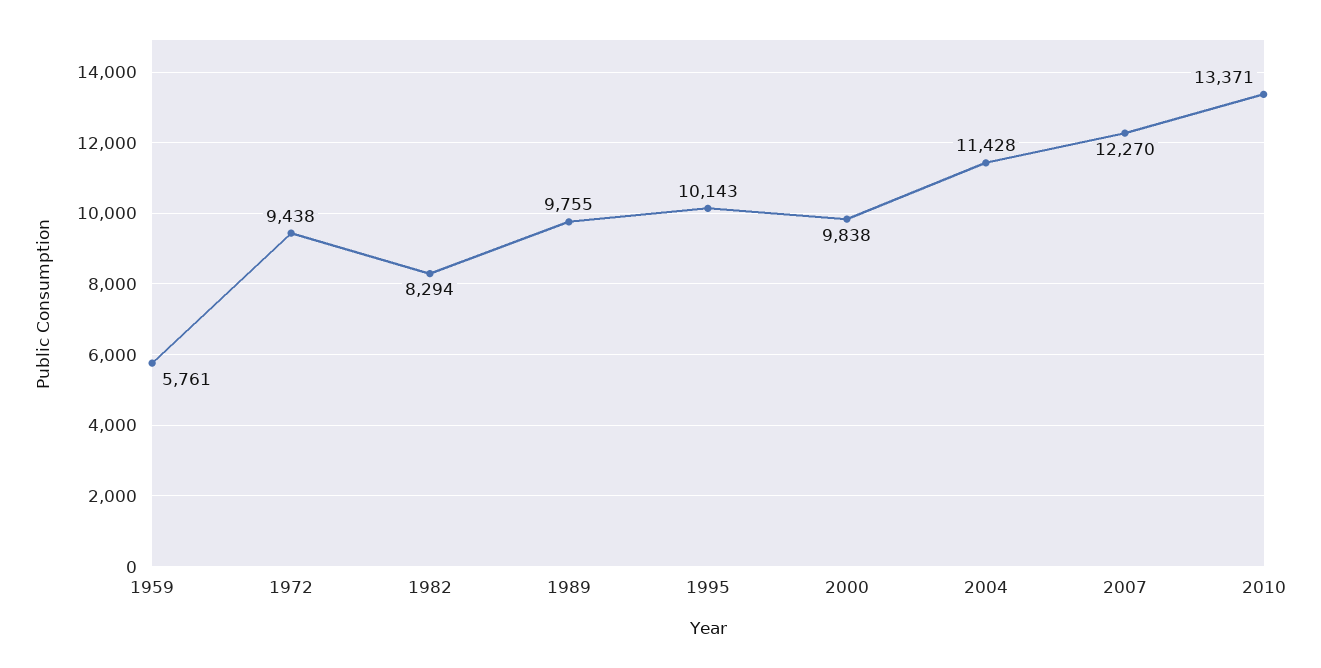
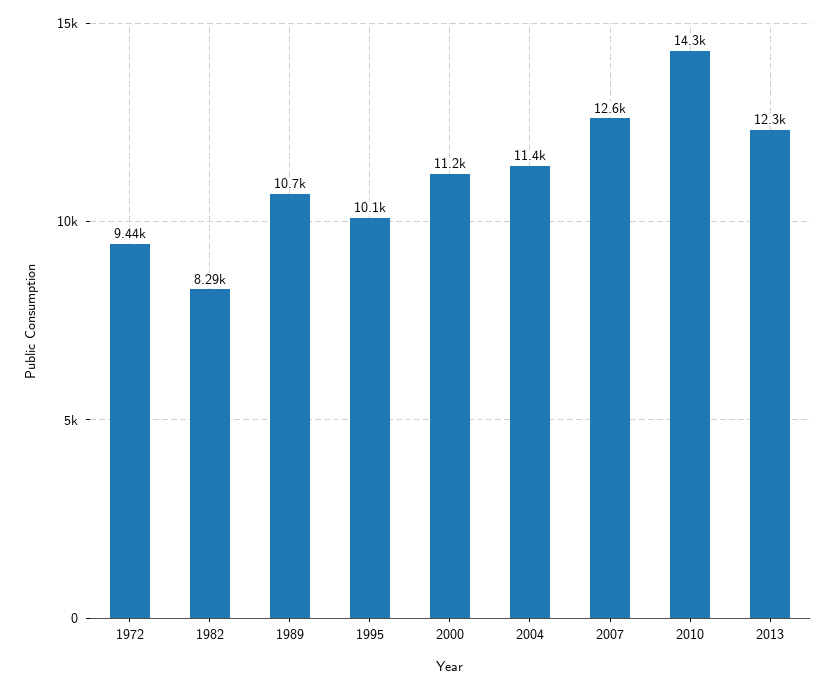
1959: 5761 -> none
1989: 9755 -> 10700
2000: 9838 -> 11200
2007: 12270 -> 12600
2010: 13371 -> 14300
2013: none -> 12300

